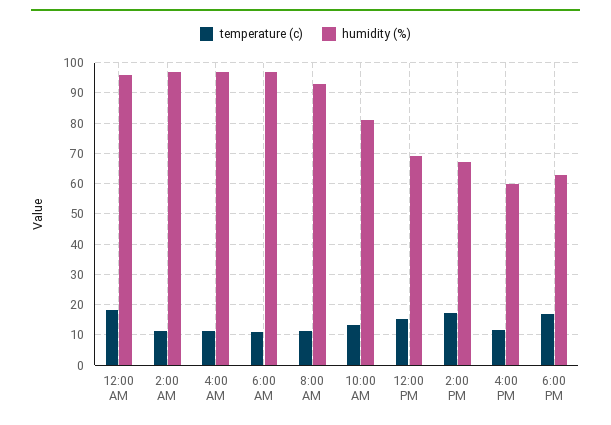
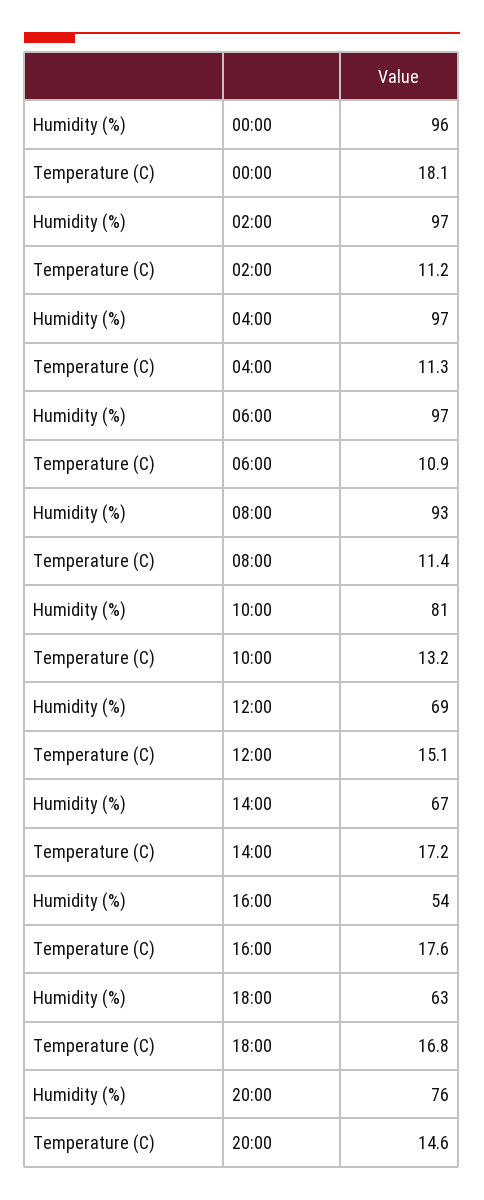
temperature (c), 4:00 PM: 12 -> 17.6
humidity (%), 4:00 PM: 60 -> 54
humidity (%), 20:00: none -> 76
temperature (c), 20:00: none -> 14.6

